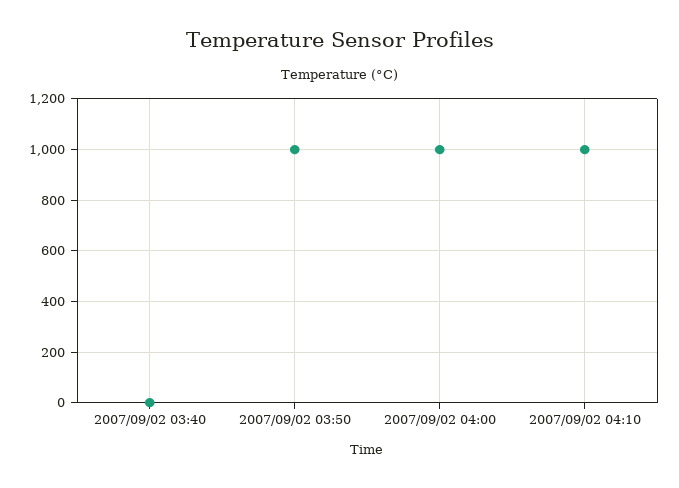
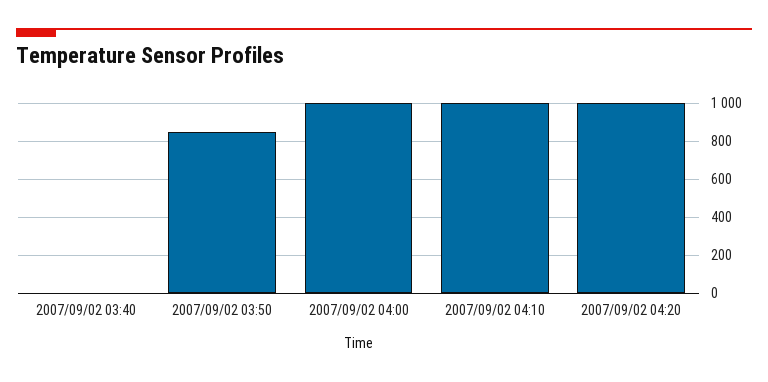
2007/09/02 03:50: 1000 -> 850
2007/09/02 04:20: none -> 1000

